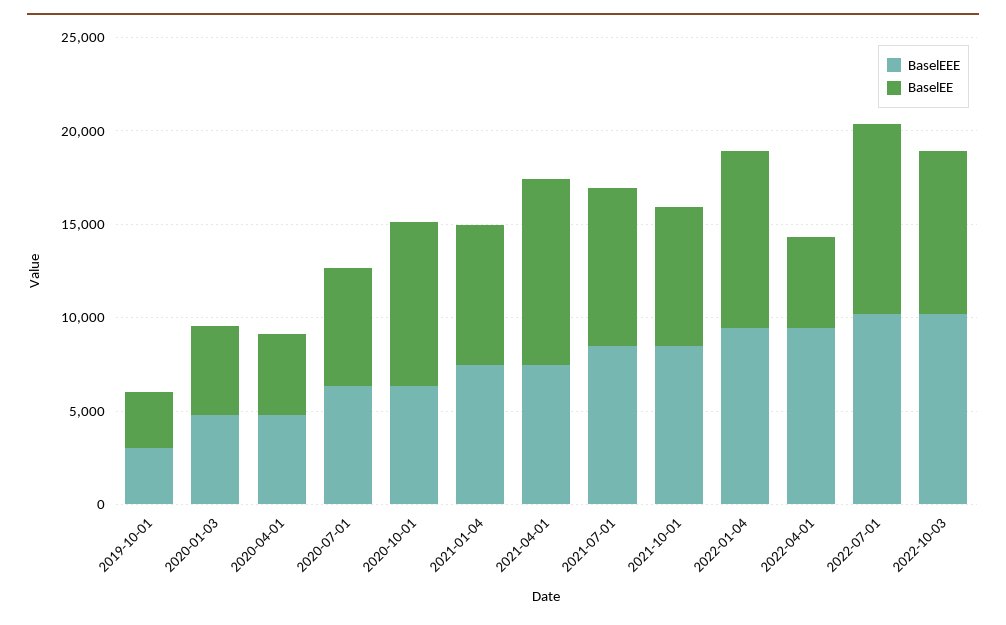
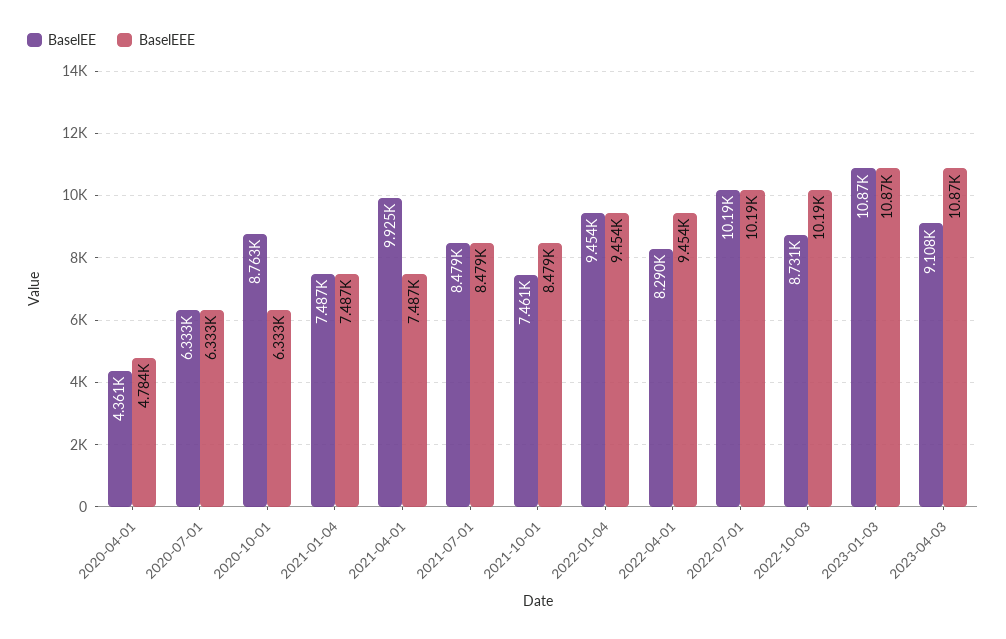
BaselEEE, 2019-10-01: 3000 -> none
BaselEE, 2019-10-01: 3000 -> none
BaselEEE, 2020-01-03: 5000 -> none
BaselEE, 2020-01-03: 5000 -> none
BaselEE, 2022-04-01: 5000 -> 8290
BaselEE, 2023-01-03: none -> 10870
BaselEEE, 2023-01-03: none -> 10870
BaselEE, 2023-04-03: none -> 9108
BaselEEE, 2023-04-03: none -> 10870

